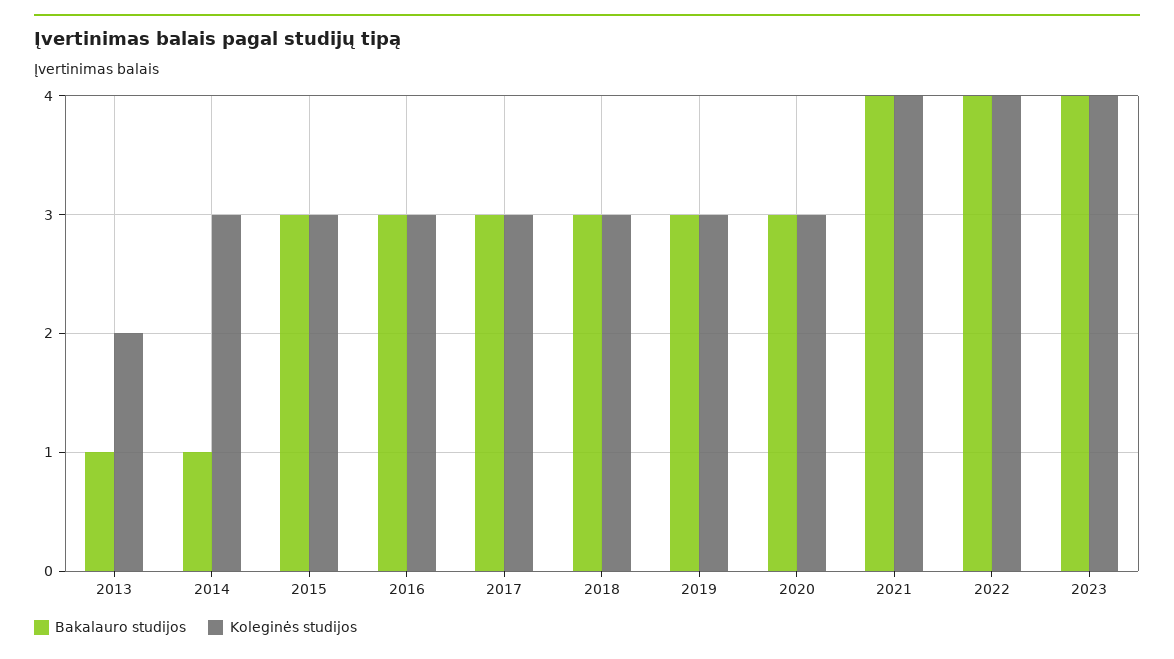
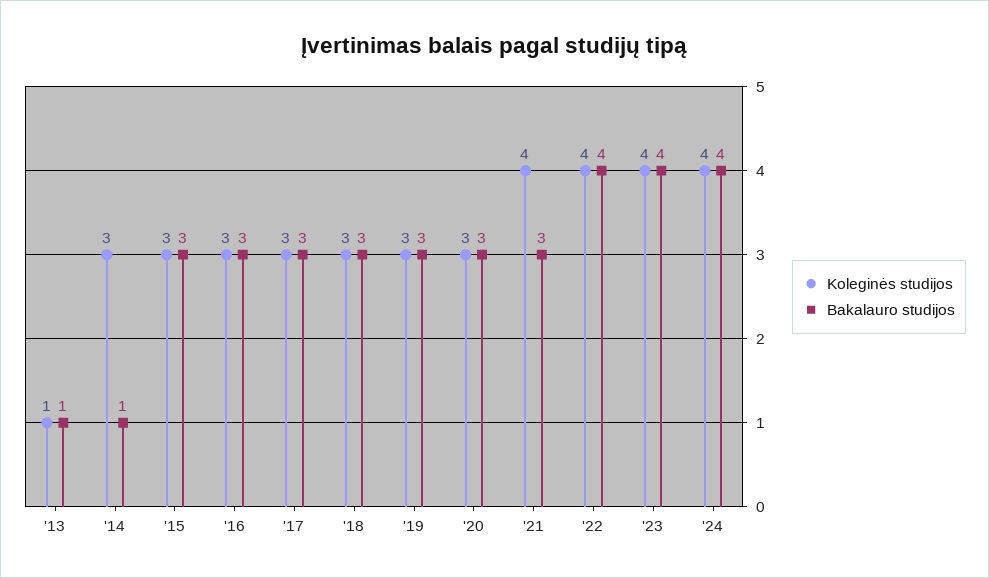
Koleginės studijos, 2013: 2 -> 1
Bakalauro studijos, 2021: 4 -> 3
Koleginės studijos, '24: none -> 4
Bakalauro studijos, '24: none -> 4

